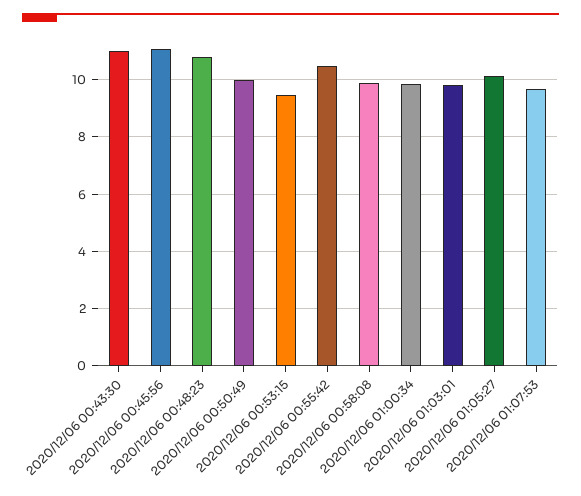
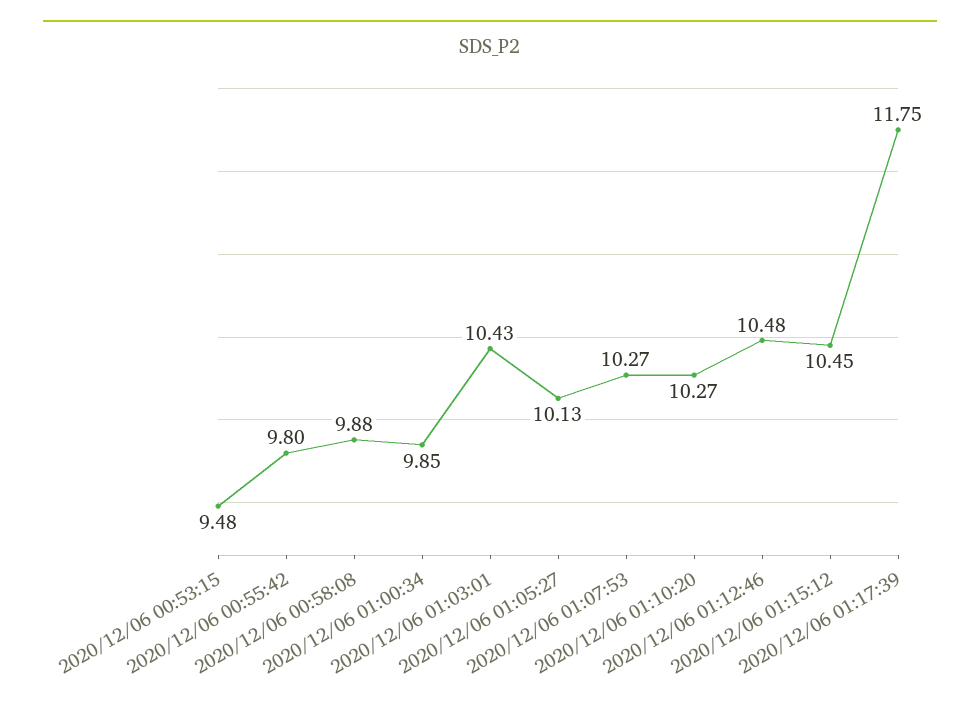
2020/12/06 00:43:30: 11 -> none
2020/12/06 00:45:56: 11 -> none
2020/12/06 00:48:23: 10.75 -> none
2020/12/06 00:50:49: 10 -> none
2020/12/06 00:55:42: 10.5 -> 9.8
2020/12/06 01:03:01: 9.75 -> 10.43
2020/12/06 01:07:53: 9.75 -> 10.27
2020/12/06 01:10:20: none -> 10.27
2020/12/06 01:12:46: none -> 10.48
2020/12/06 01:15:12: none -> 10.45
2020/12/06 01:17:39: none -> 11.75

